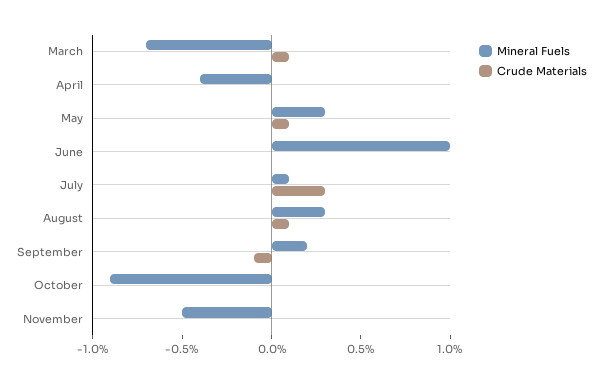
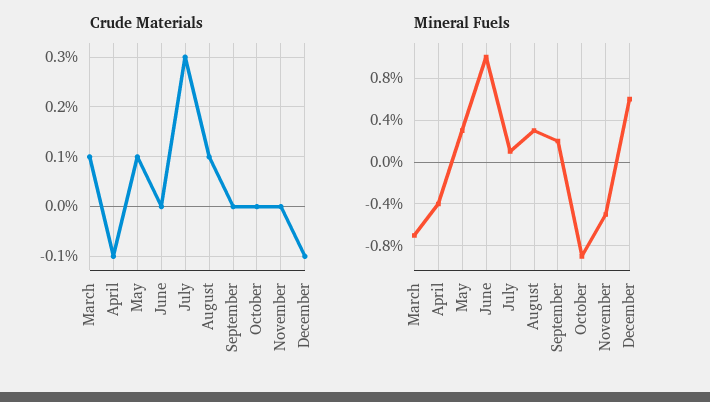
Crude Materials, April: 0 -> -0.1
Crude Materials, September: -0.1 -> 0
Crude Materials, December: none -> -0.1
Mineral Fuels, December: none -> 0.6

